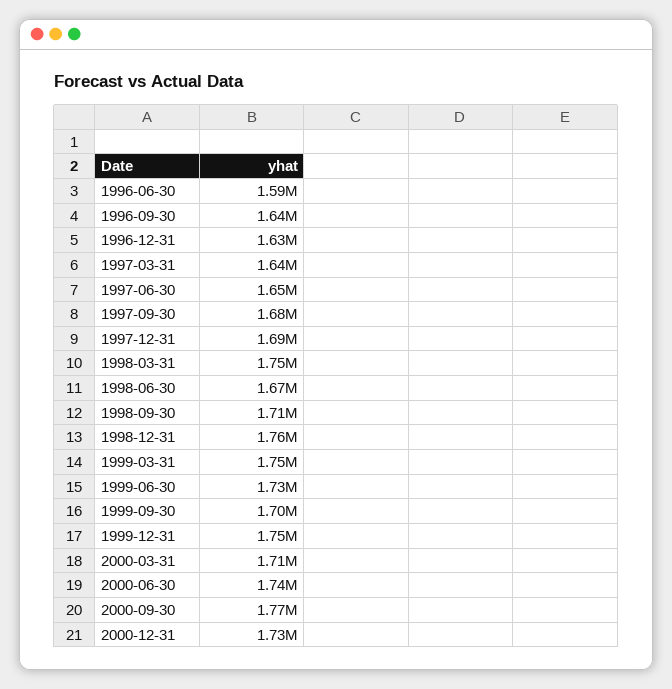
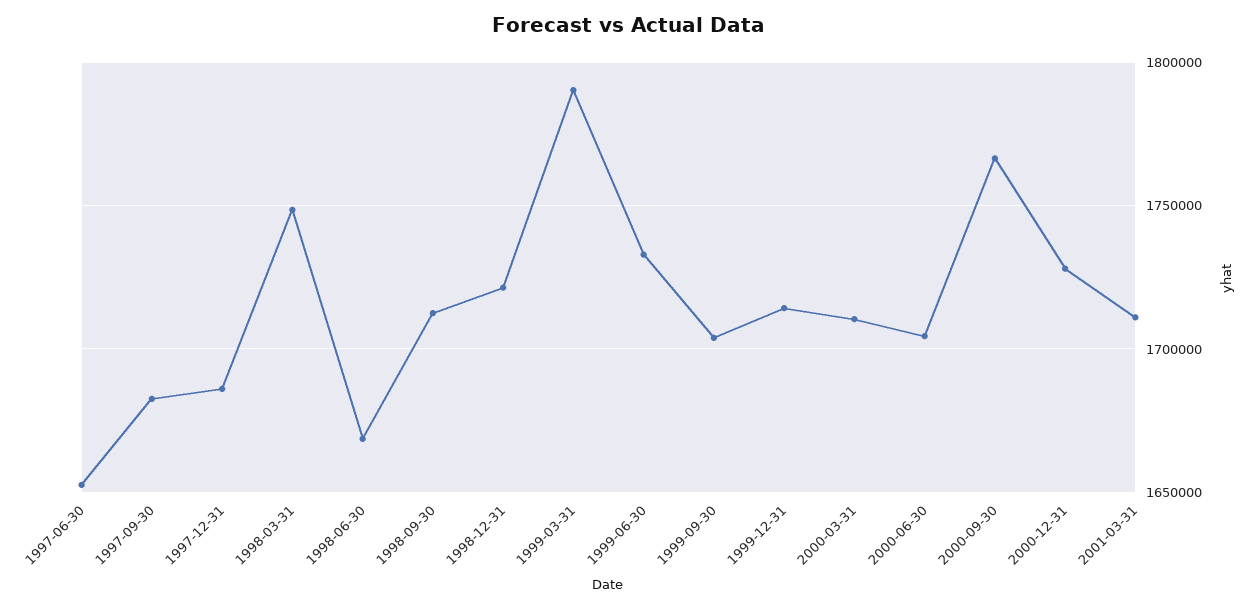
1996-06-30: 1590000 -> none
1996-09-30: 1640000 -> none
1996-12-31: 1630000 -> none
1997-03-31: 1640000 -> none
1998-12-31: 1760000 -> 1720000
1999-03-31: 1750000 -> 1790000
1999-12-31: 1750000 -> 1715000
2000-06-30: 1740000 -> 1705000
2001-03-31: none -> 1710000

